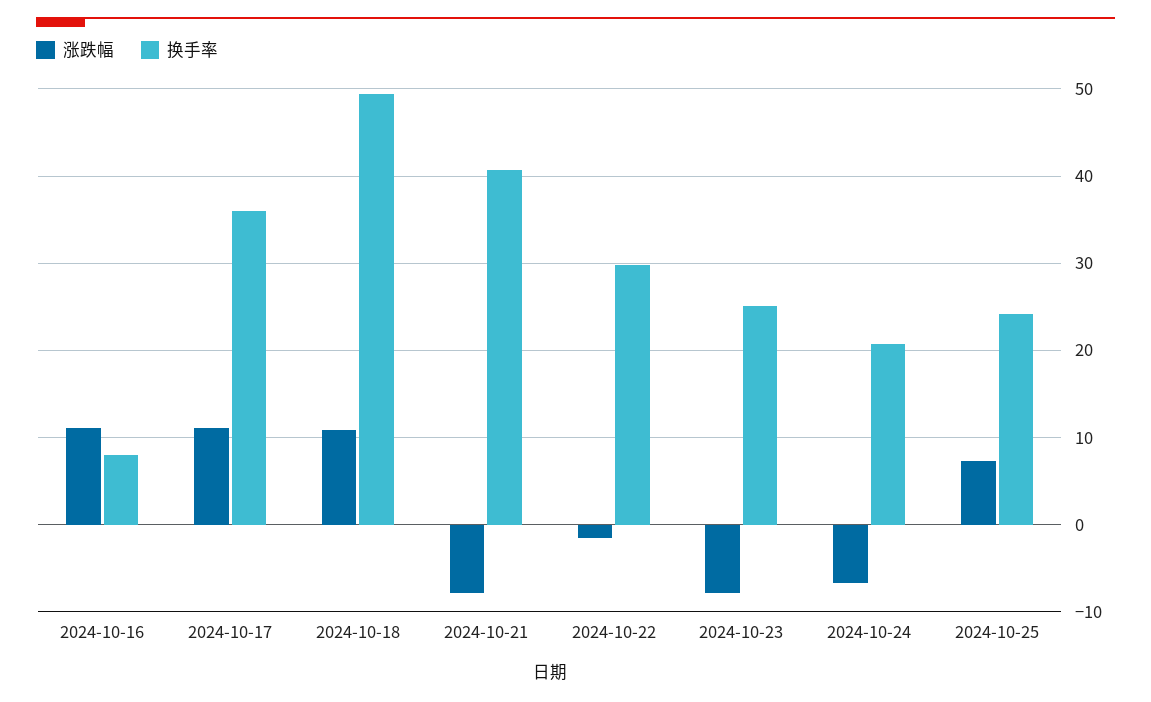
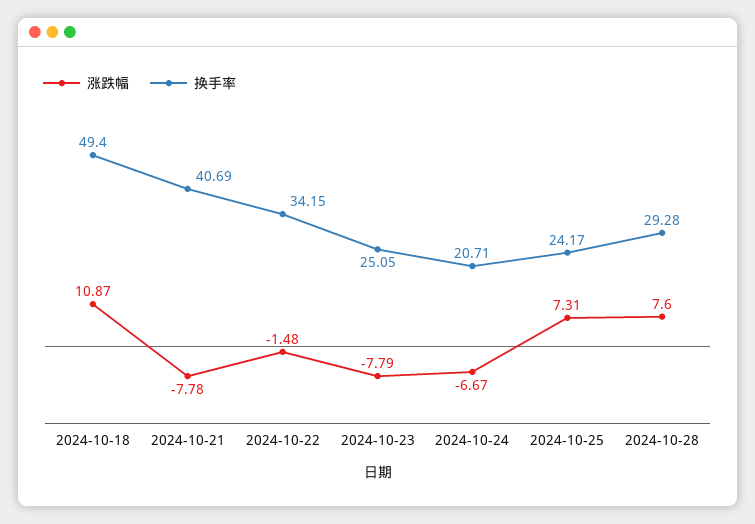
涨跌幅, 2024-10-16: 11 -> none
换手率, 2024-10-16: 8 -> none
涨跌幅, 2024-10-17: 11 -> none
换手率, 2024-10-17: 36 -> none
换手率, 2024-10-22: 30 -> 34.15
涨跌幅, 2024-10-28: none -> 7.6
换手率, 2024-10-28: none -> 29.28

